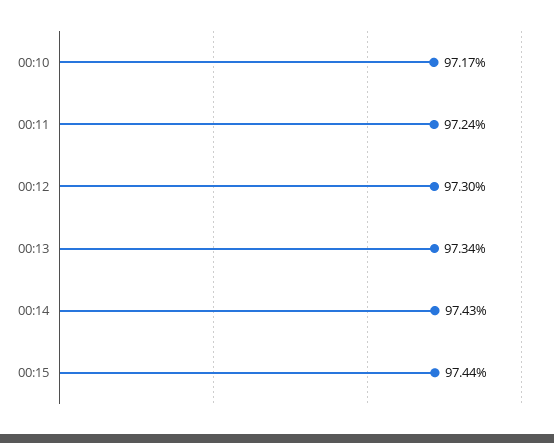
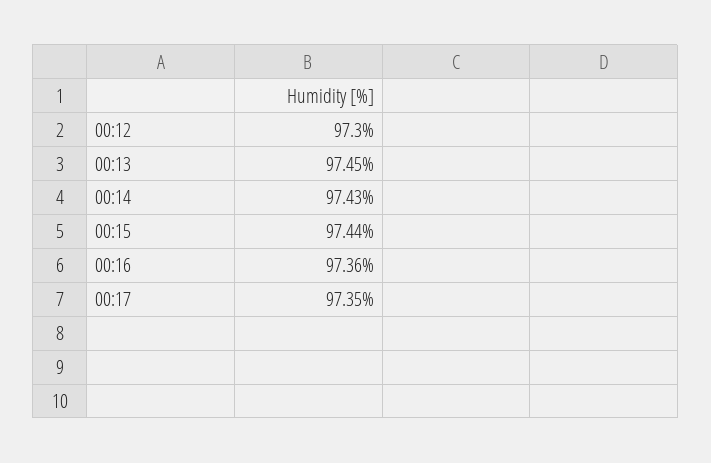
00:10: 97.17 -> none
00:11: 97.24 -> none
00:13: 97.34 -> 97.45
00:16: none -> 97.36
00:17: none -> 97.35

